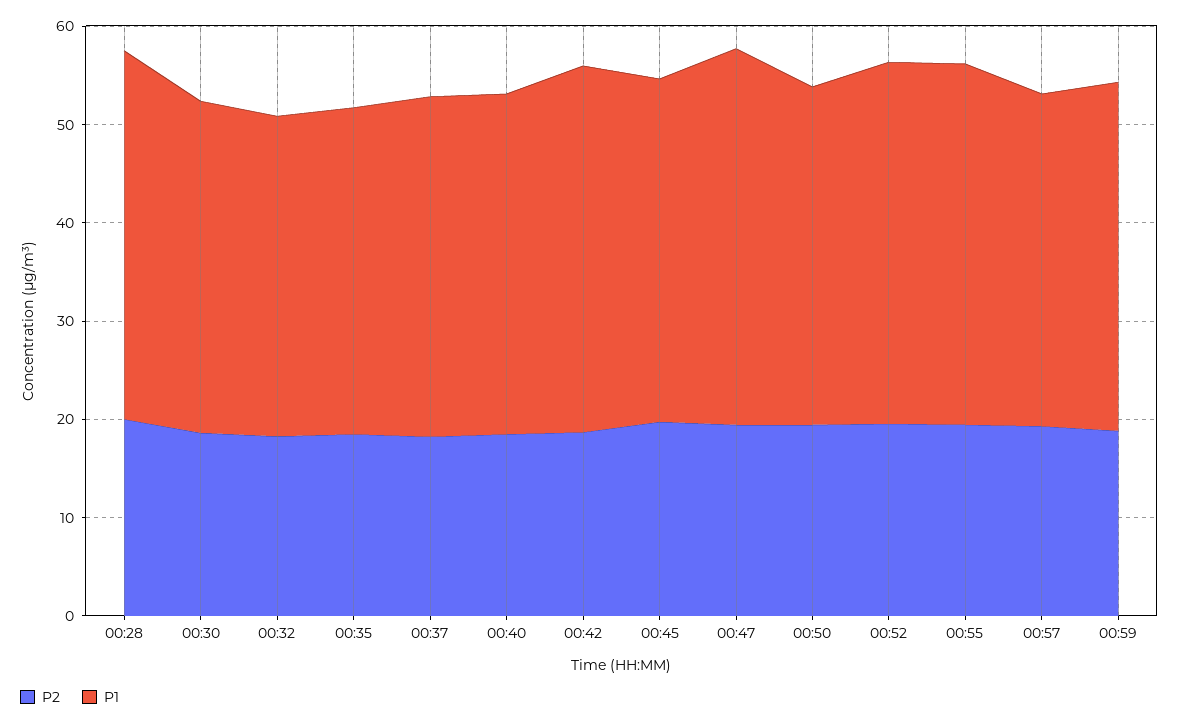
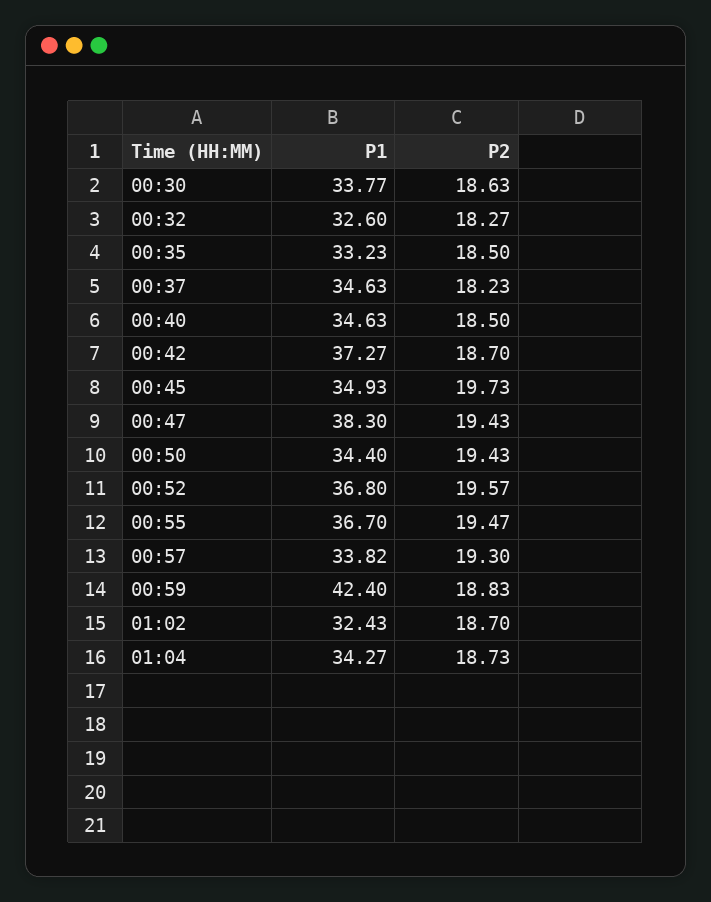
P2, 00:28: 20 -> none
P1, 00:28: 38 -> none
P1, 00:59: 36 -> 42.4
P1, 01:02: none -> 32.43
P2, 01:02: none -> 18.7
P1, 01:04: none -> 34.27
P2, 01:04: none -> 18.73

